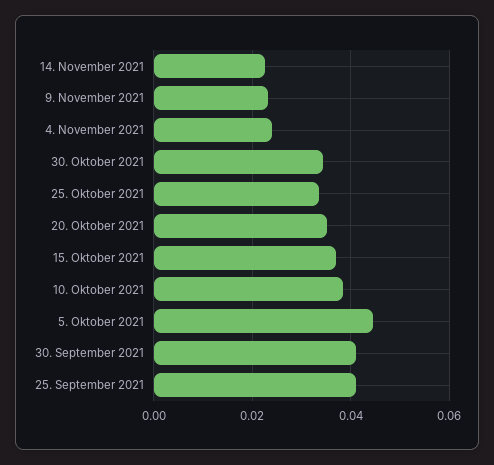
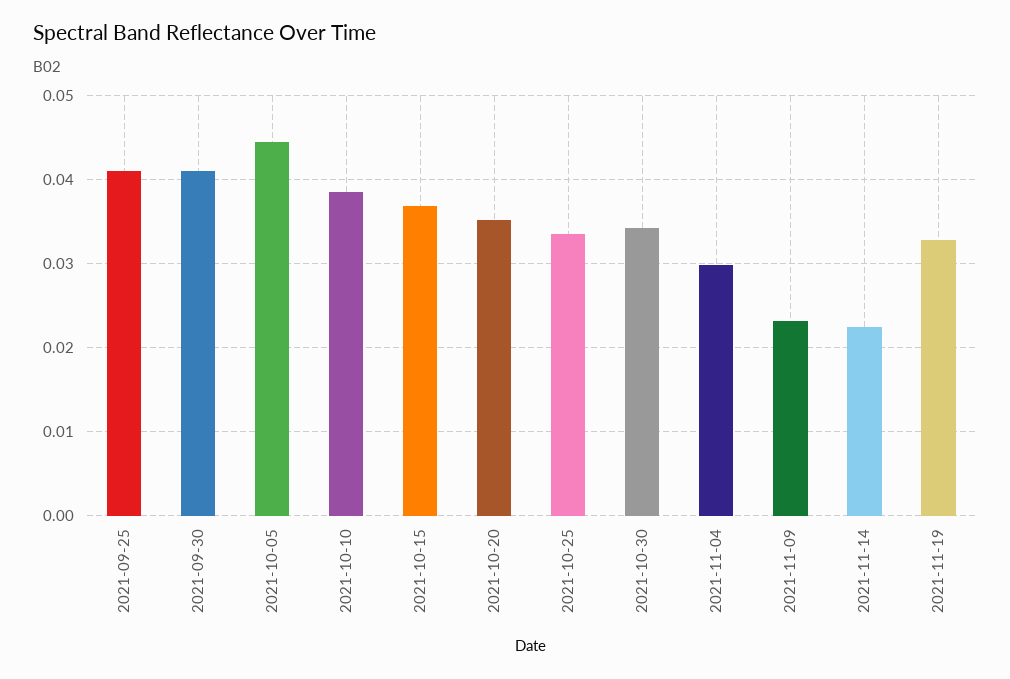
4. November 2021: 0.024 -> 0.03
2021-11-19: none -> 0.033

